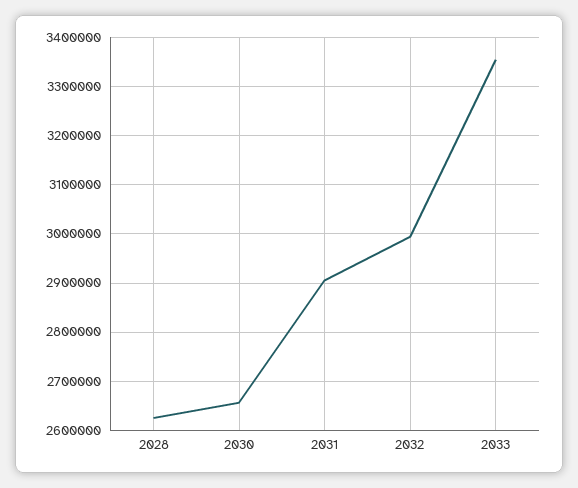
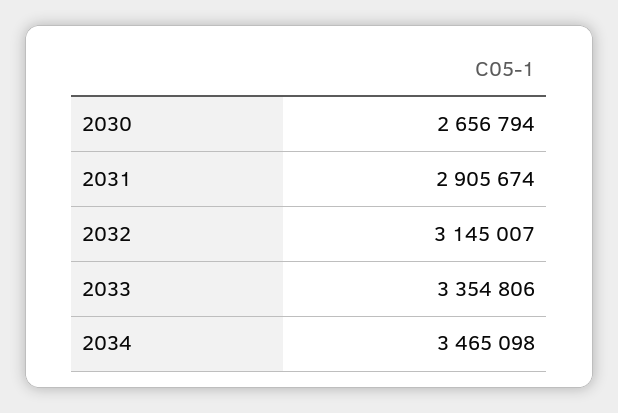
2028: 2620000 -> none
2032: 3000000 -> 3145007
2034: none -> 3465098

